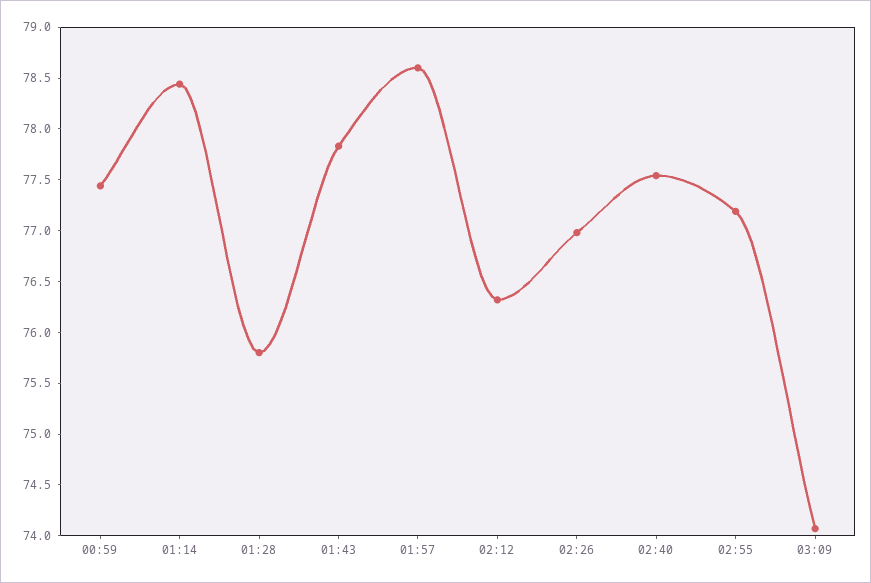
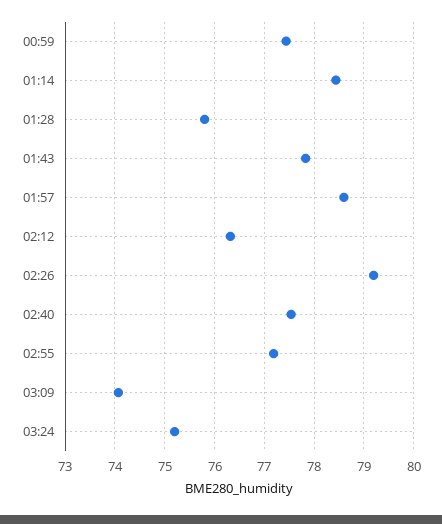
02:26: 77 -> 79.2
03:24: none -> 75.2

